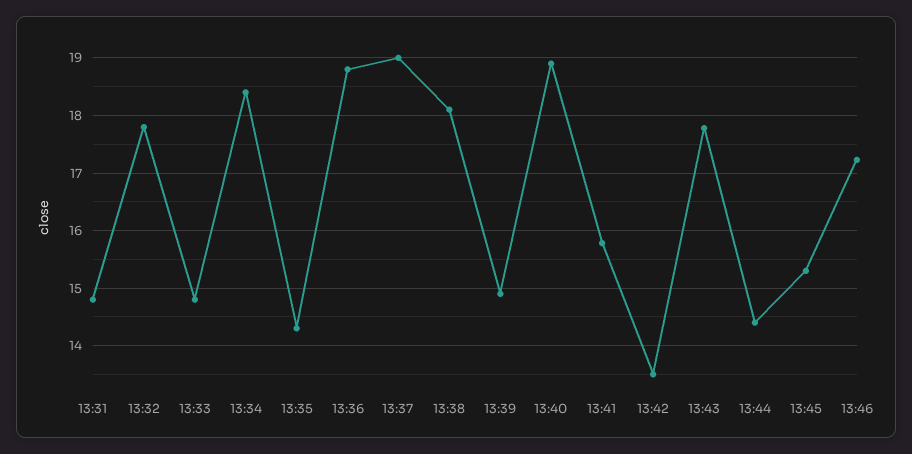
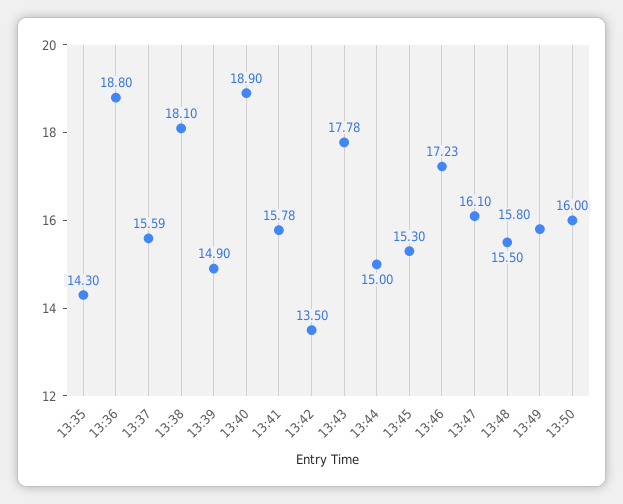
13:31: 14.8 -> none
13:32: 17.8 -> none
13:33: 14.8 -> none
13:34: 18.4 -> none
13:37: 19 -> 15.59
13:44: 14.4 -> 15
13:47: none -> 16.1
13:48: none -> 15.5
13:49: none -> 15.8
13:50: none -> 16

